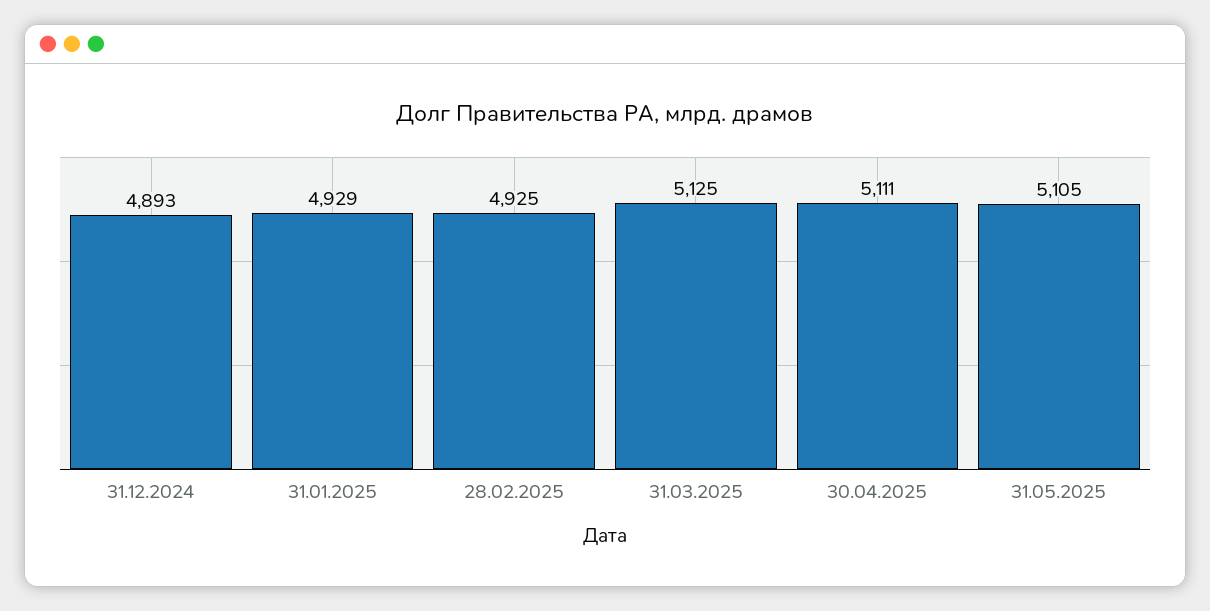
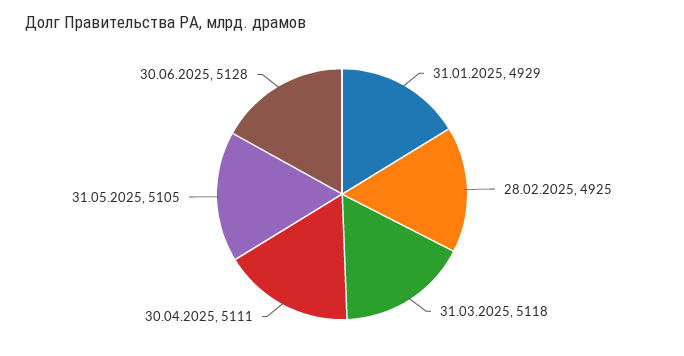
31.12.2024: 4893 -> none
31.03.2025: 5125 -> 5118
30.06.2025: none -> 5128

